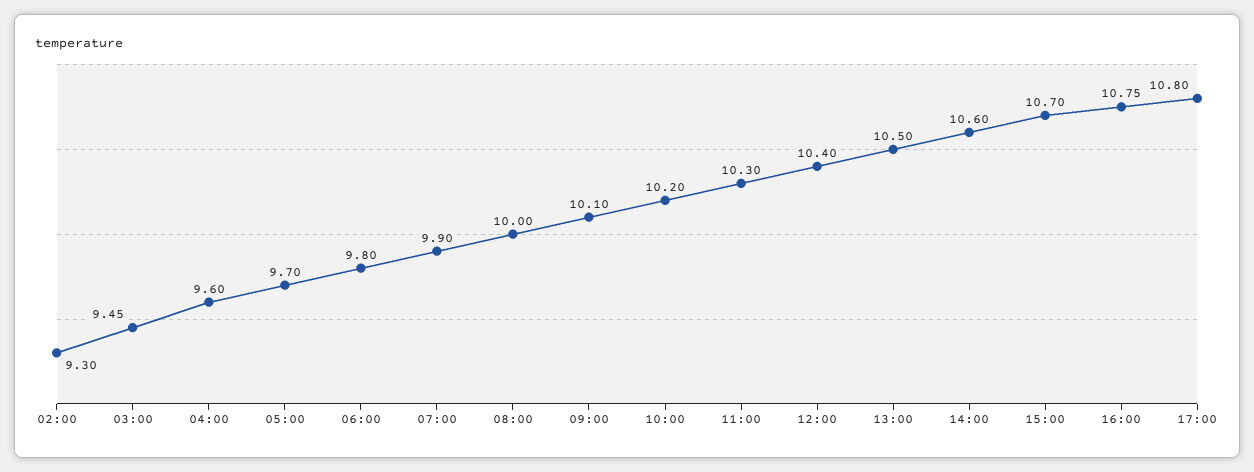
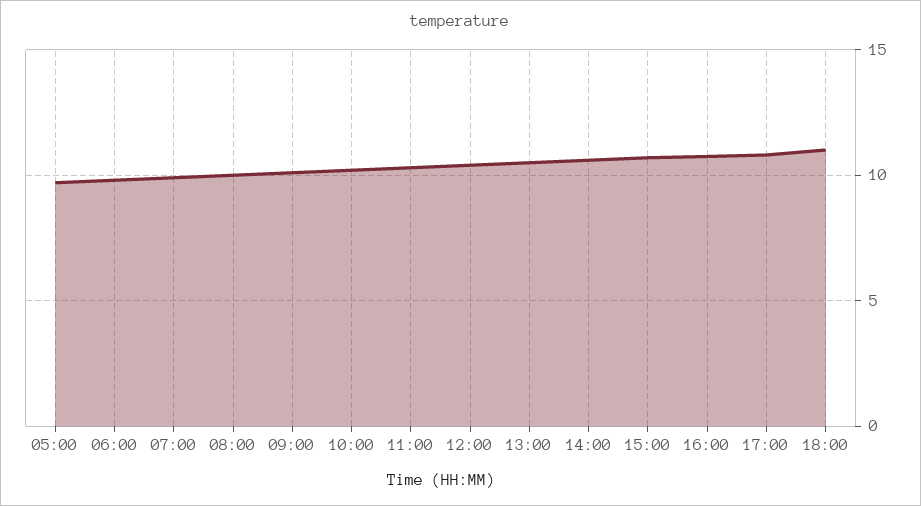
02:00: 9.3 -> none
03:00: 9.45 -> none
04:00: 9.6 -> none
18:00: none -> 11

